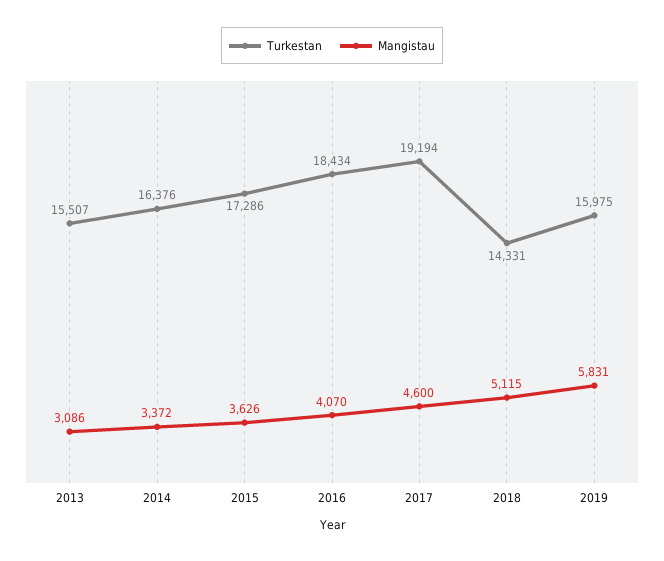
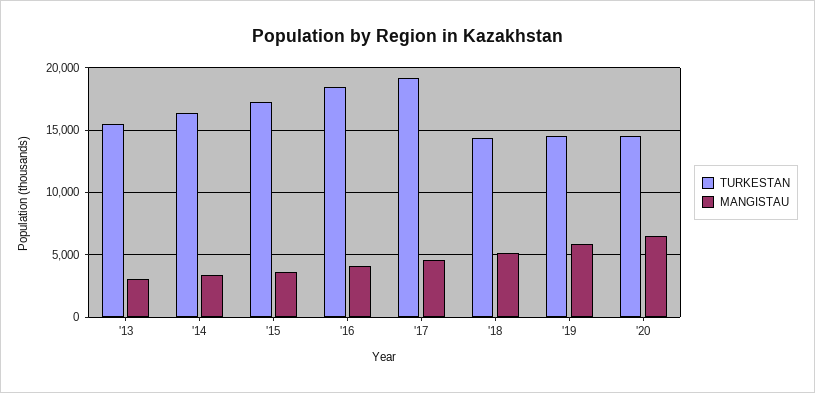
Turkestan, 2019: 15975 -> 14500
Turkestan, '20: none -> 14500
Mangistau, '20: none -> 6500

